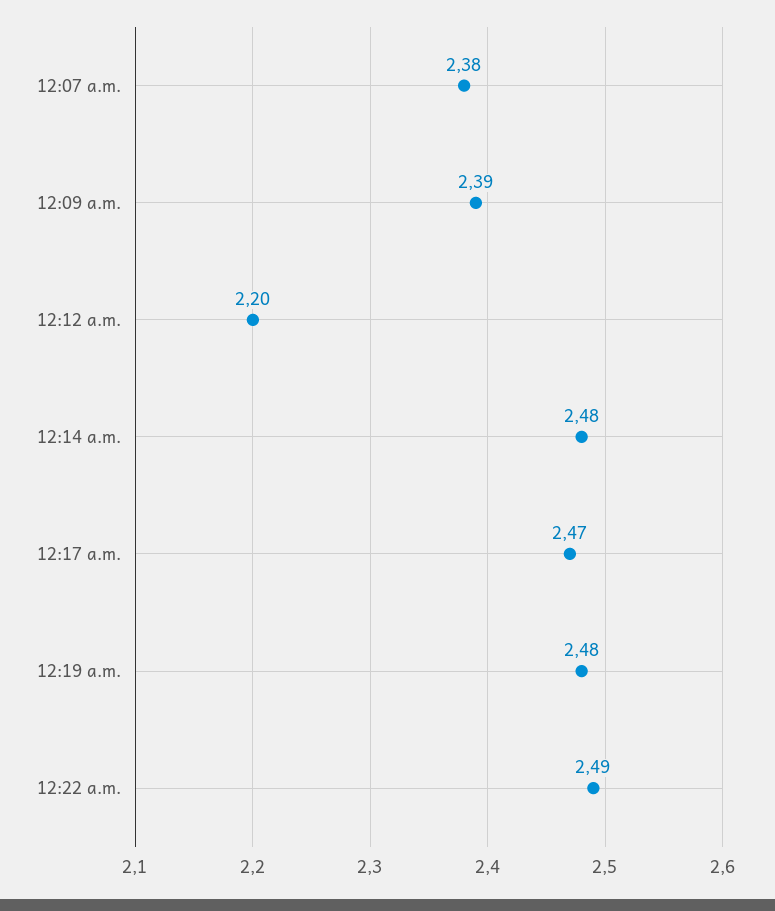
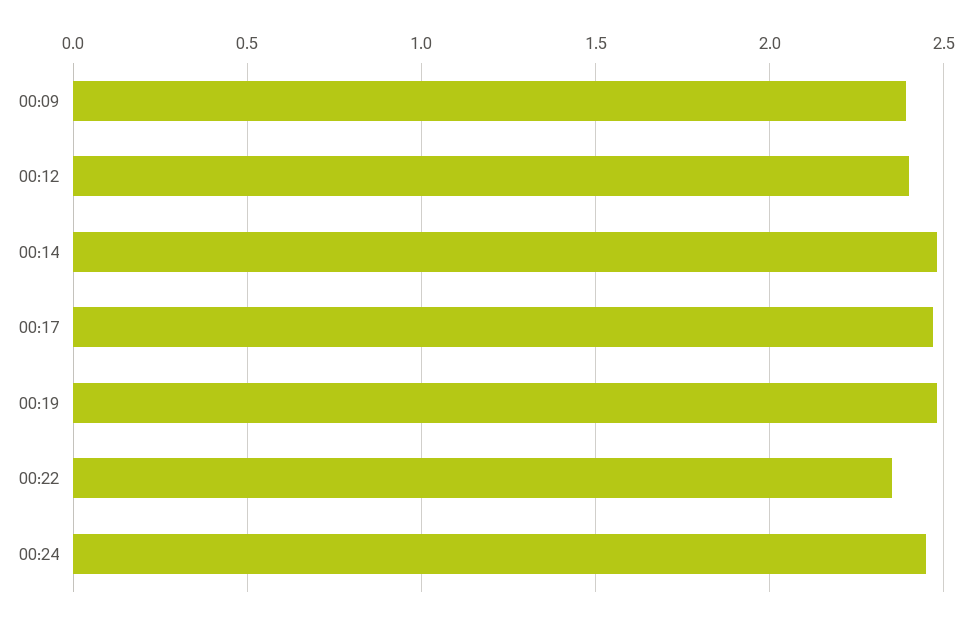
12:07 a.m.: 2.38 -> none
12:12 a.m.: 2.2 -> 2.4
12:22 a.m.: 2.49 -> 2.35
00:24: none -> 2.45

